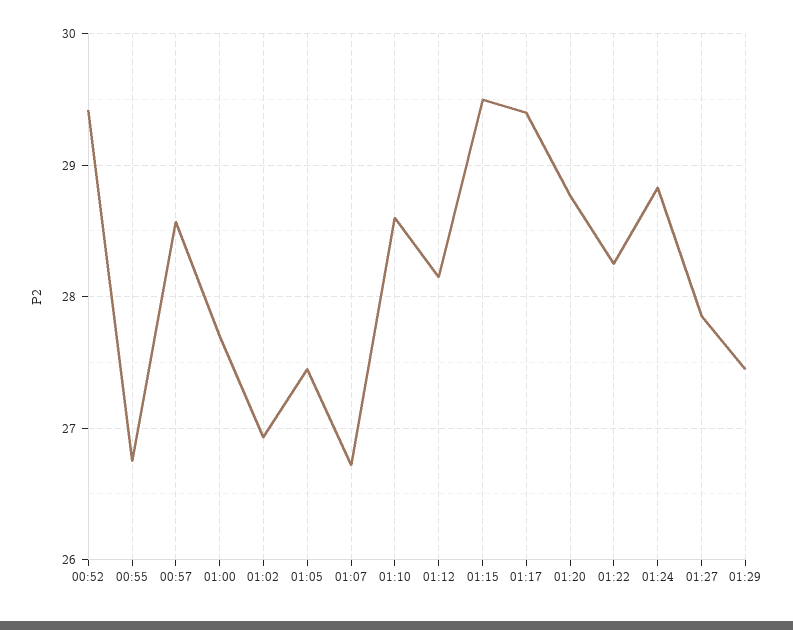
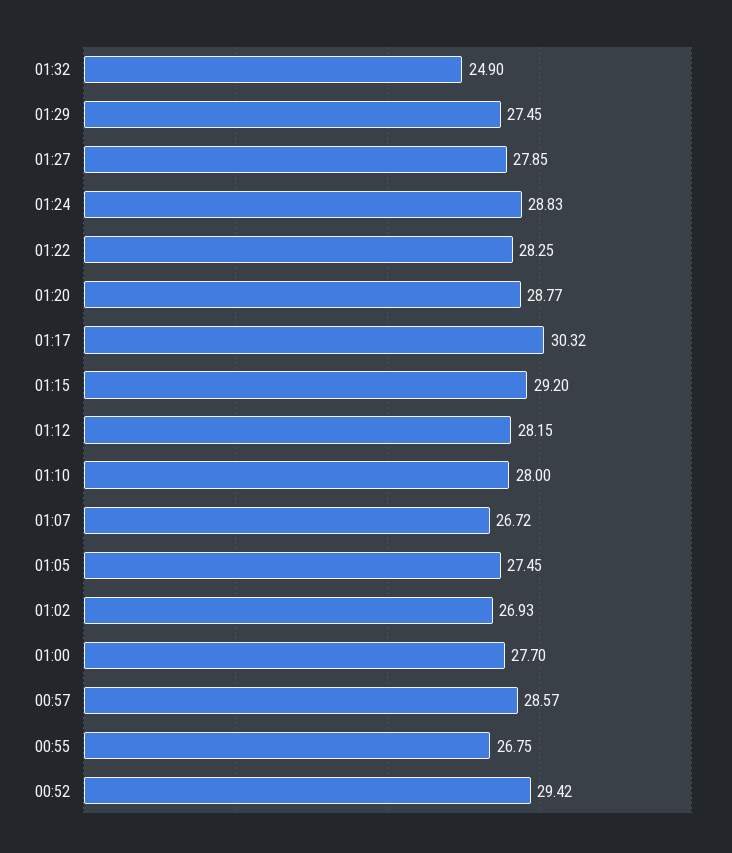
01:10: 28.6 -> 28
01:15: 29.5 -> 29.2
01:17: 29.4 -> 30.32
01:32: none -> 24.9

